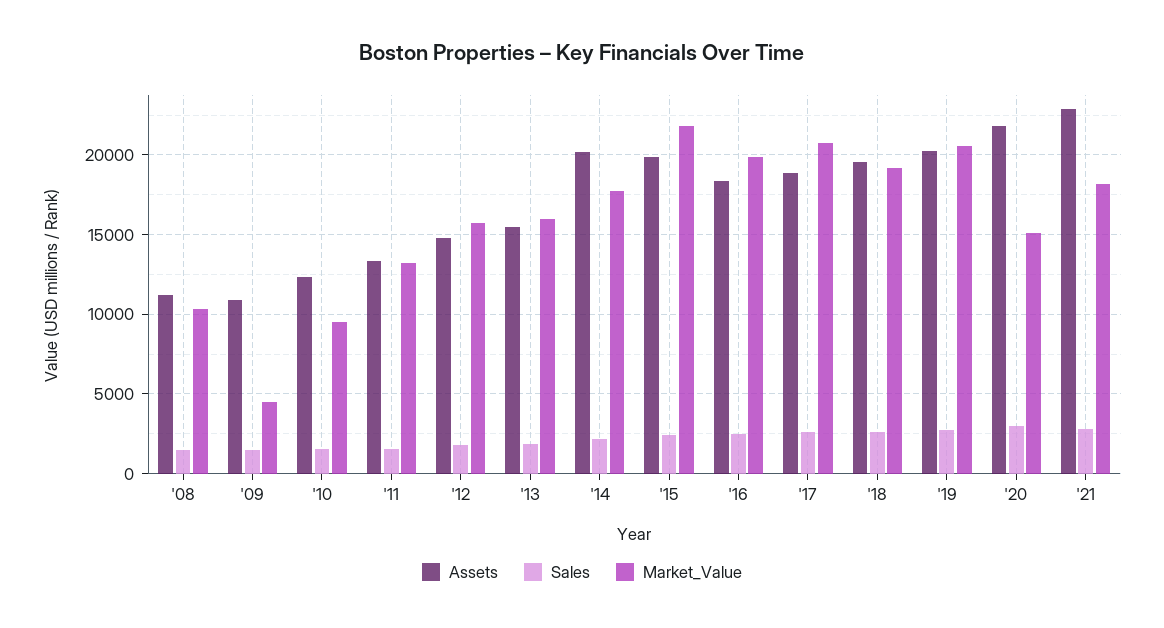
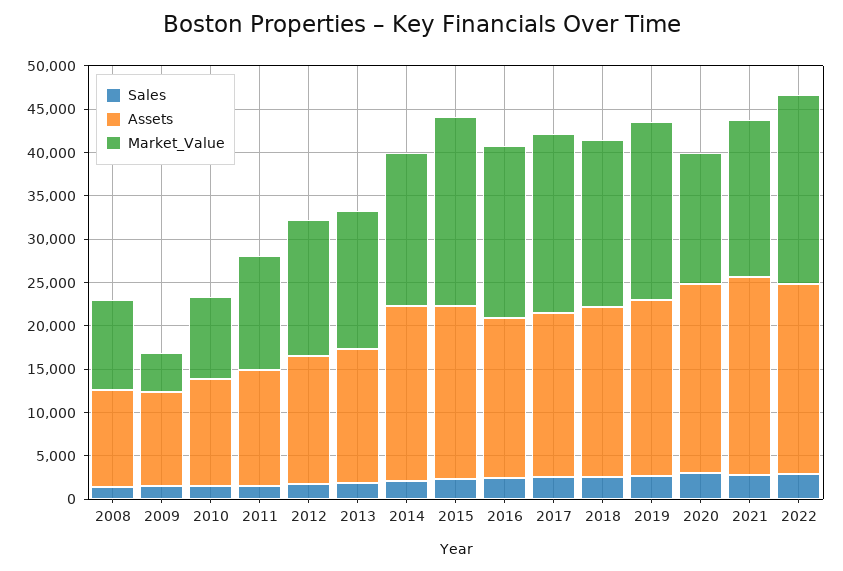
Sales, 2022: none -> 3000
Assets, 2022: none -> 22000
Market_Value, 2022: none -> 22000

